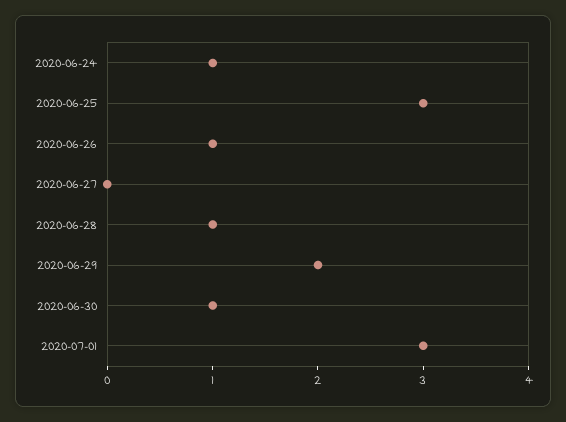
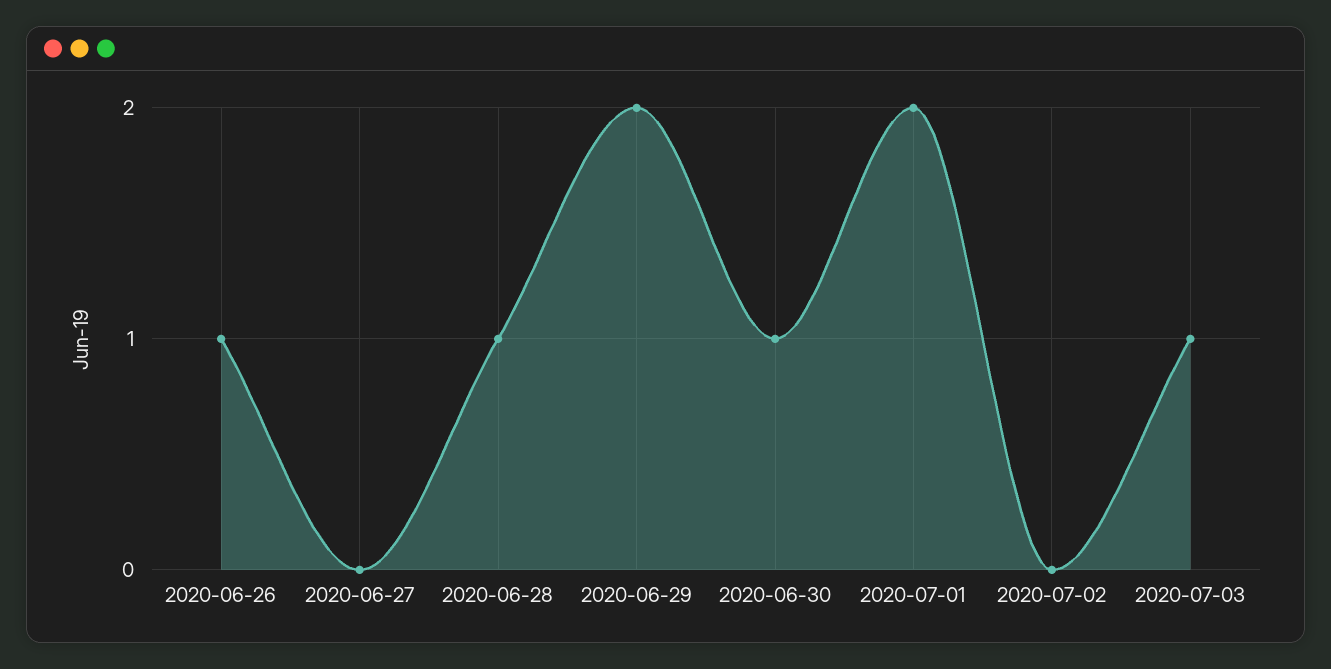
2020-06-24: 1 -> none
2020-06-25: 3 -> none
2020-07-01: 3 -> 2
2020-07-02: none -> 0
2020-07-03: none -> 1

